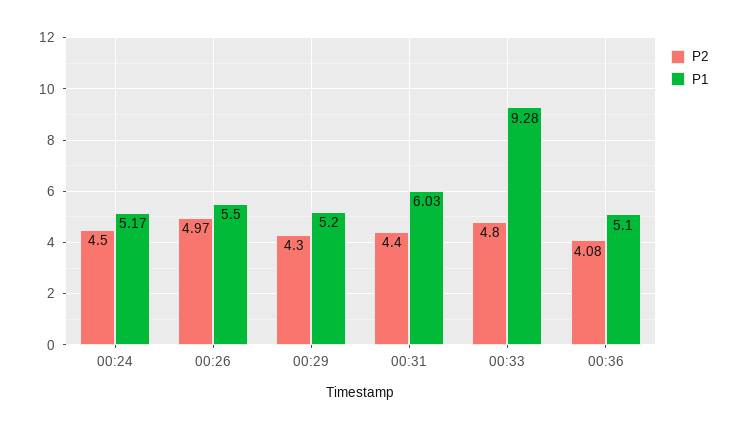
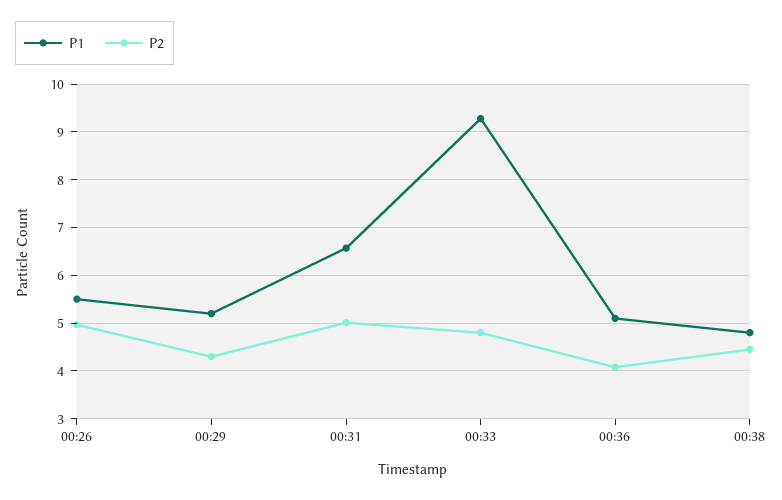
P2, 00:24: 4.5 -> none
P1, 00:24: 5.17 -> none
P2, 00:31: 4.4 -> 5
P1, 00:31: 6.03 -> 6.6
P1, 00:38: none -> 4.8
P2, 00:38: none -> 4.4

